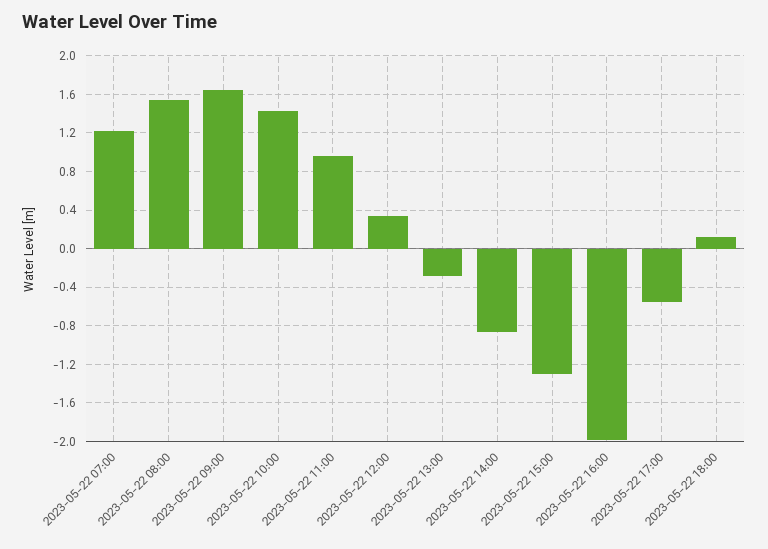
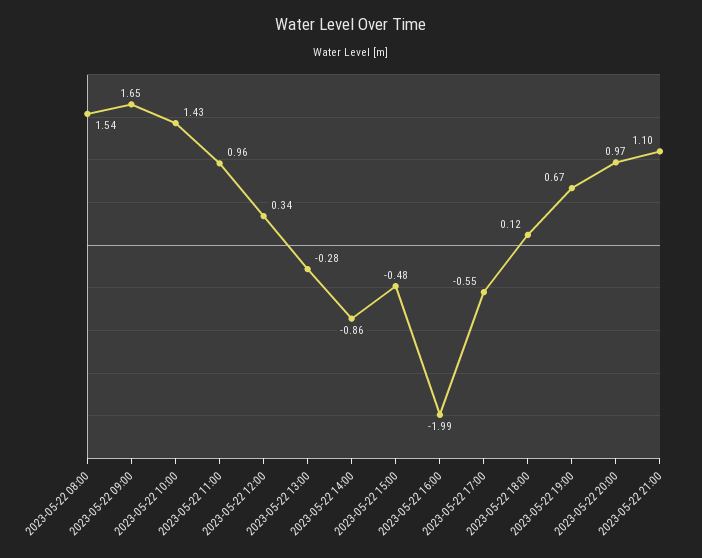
2023-05-22 07:00: 1.2 -> none
2023-05-22 15:00: -1.3 -> -0.48
2023-05-22 19:00: none -> 0.67
2023-05-22 20:00: none -> 0.97
2023-05-22 21:00: none -> 1.1

